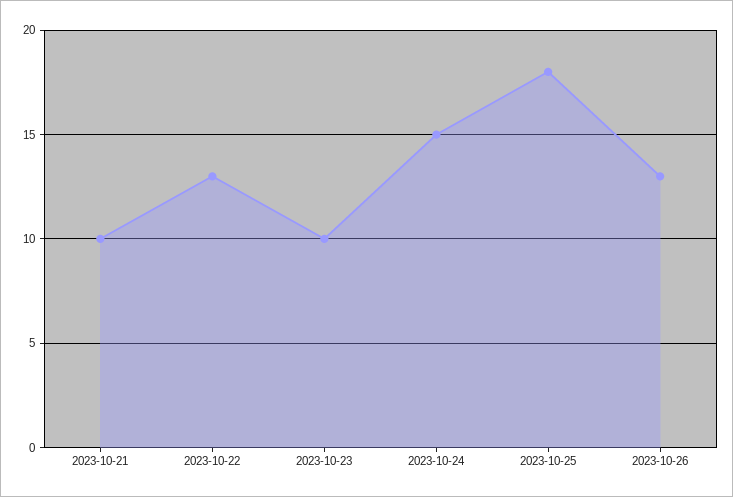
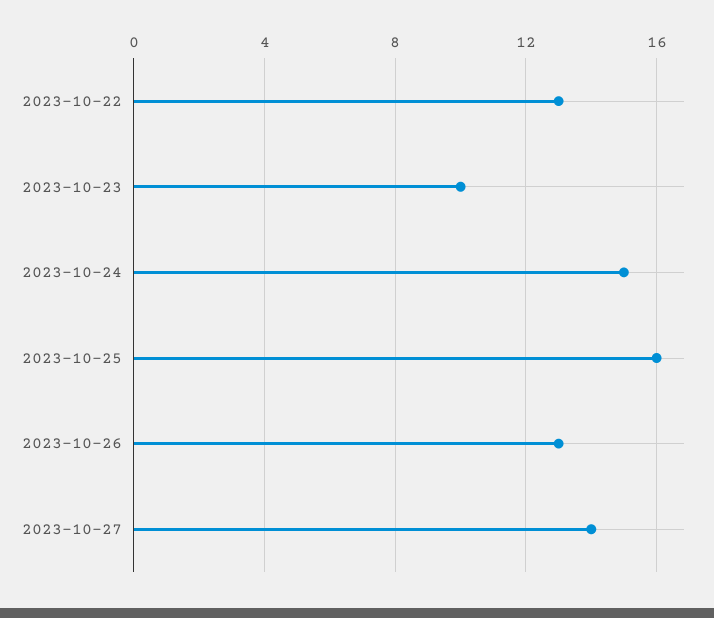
2023-10-21: 10 -> none
2023-10-25: 18 -> 16
2023-10-27: none -> 14

